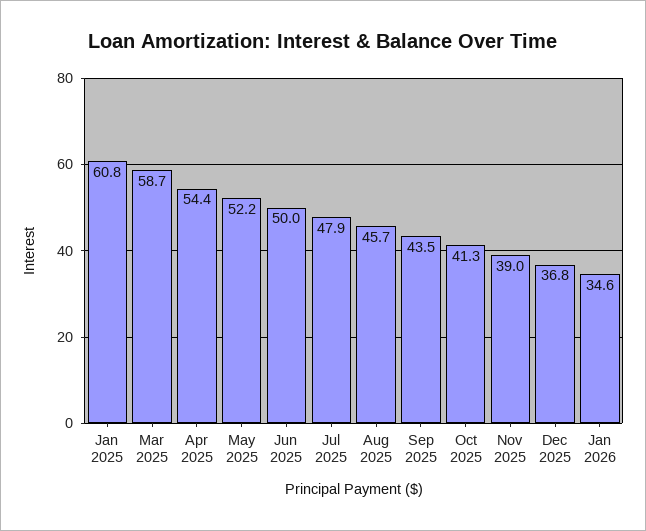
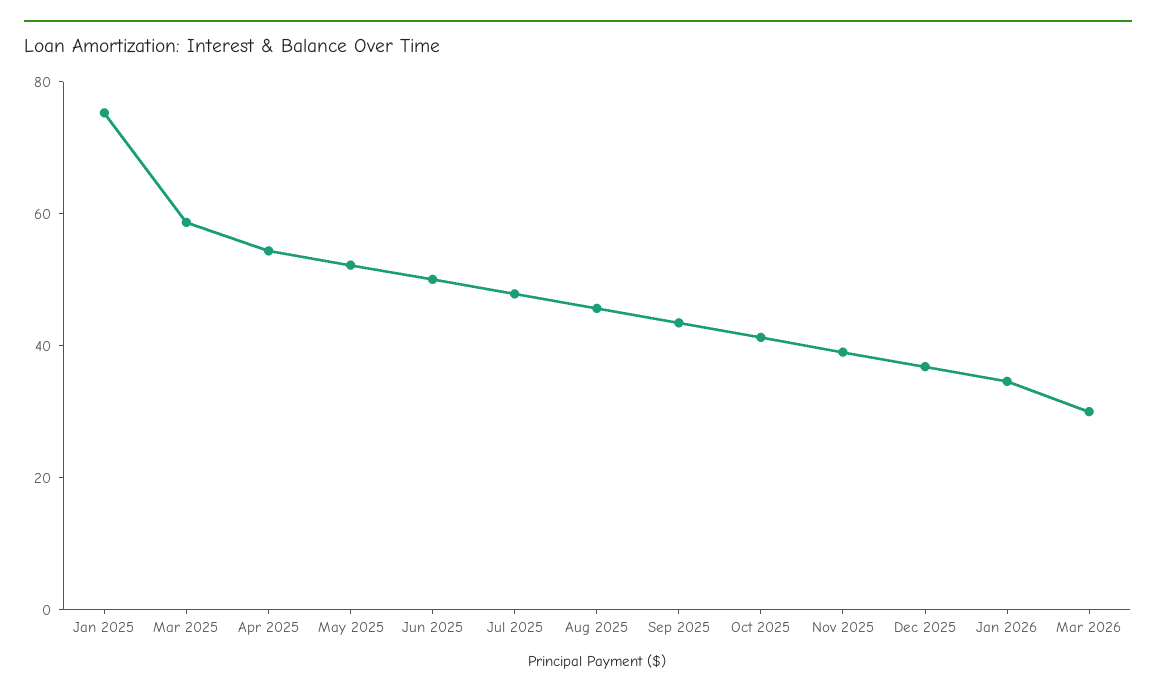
Jan 2025: 60.8 -> 75
Mar 2026: none -> 30

